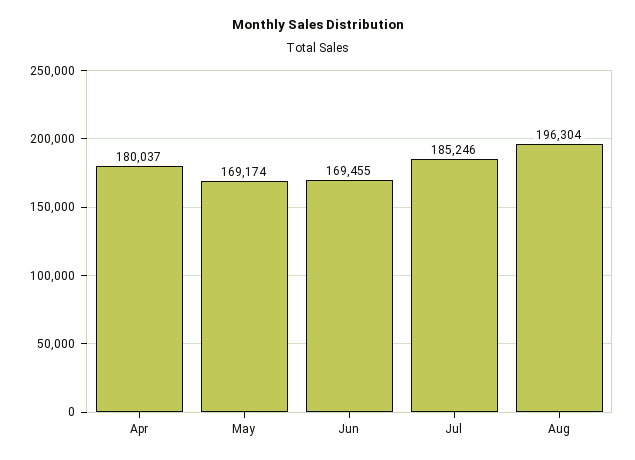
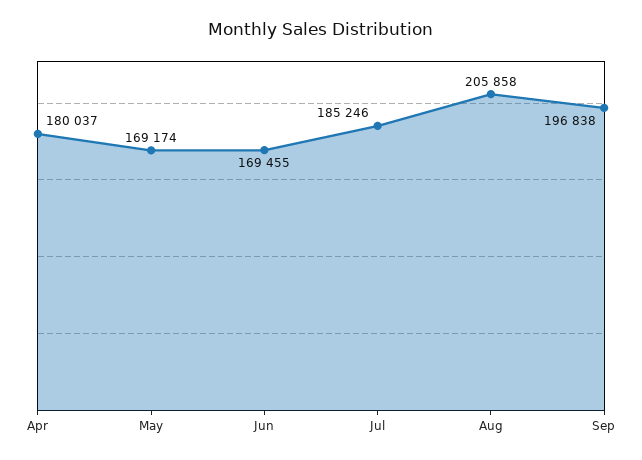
Aug: 196304 -> 205858
Sep: none -> 196838

